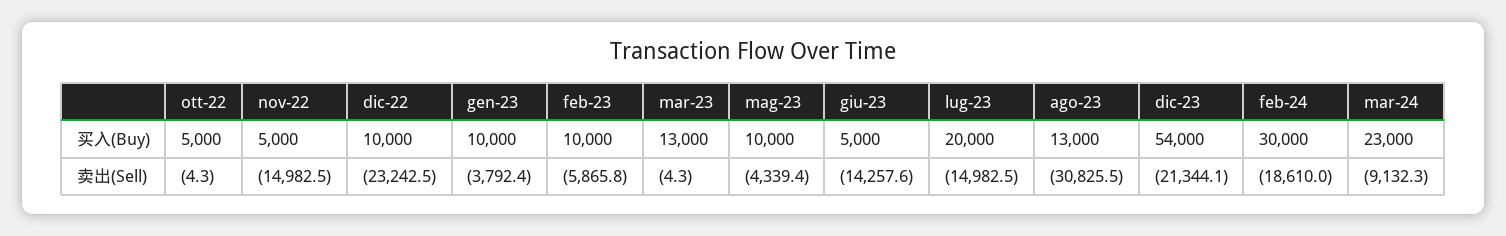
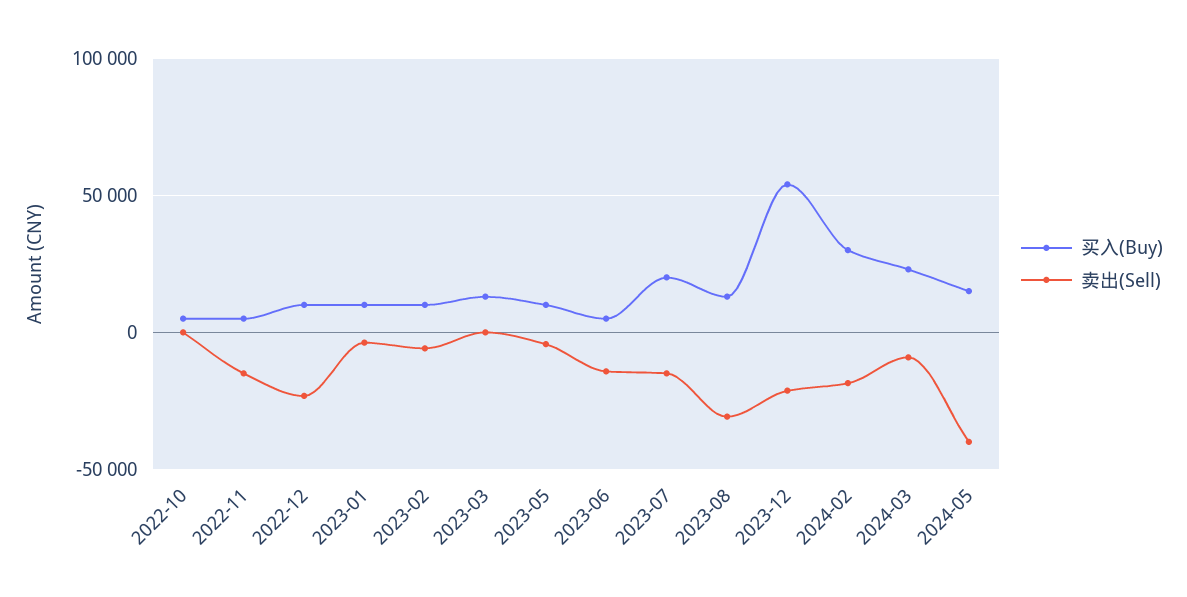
买入(Buy), 2024-05: none -> 15000
卖出(Sell), 2024-05: none -> -40000

